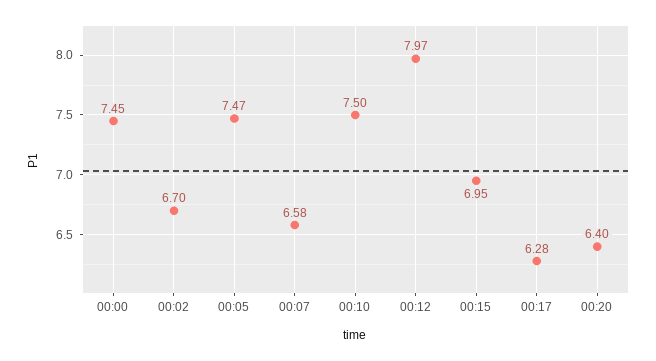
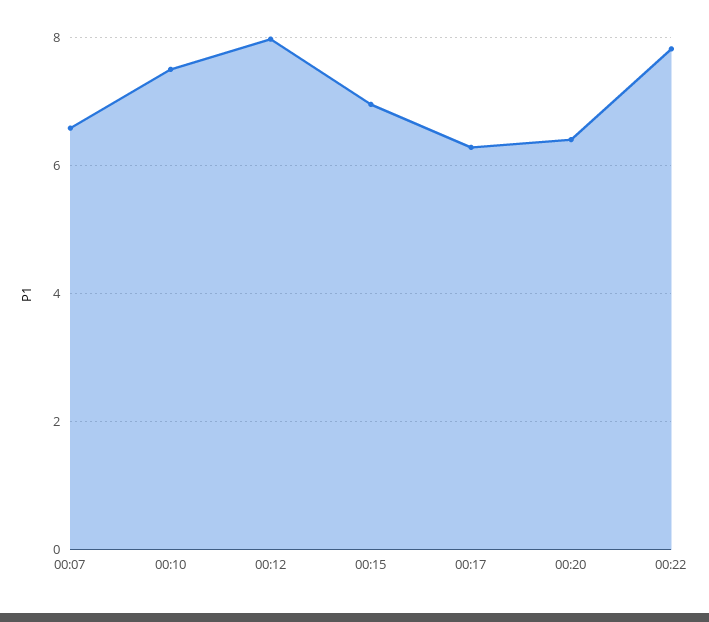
00:00: 7.45 -> none
00:02: 6.7 -> none
00:05: 7.47 -> none
00:22: none -> 7.8

